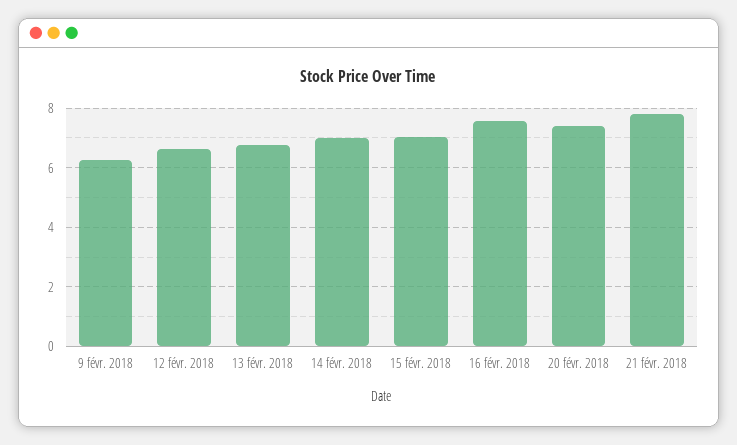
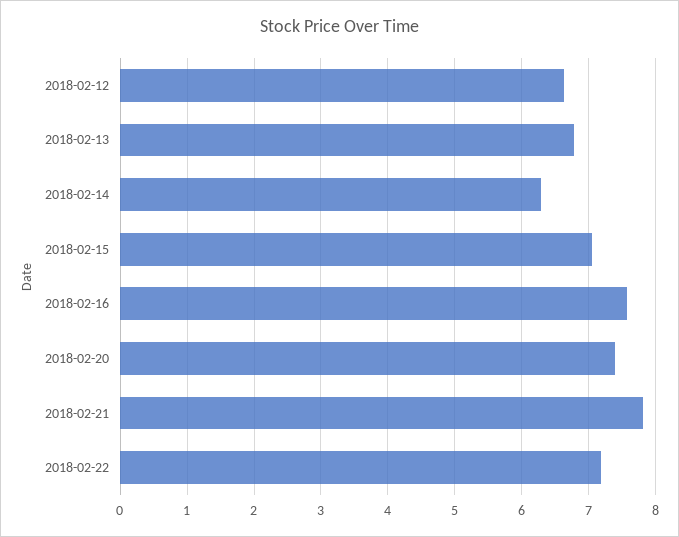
9 févr. 2018: 6.25 -> none
14 févr. 2018: 7 -> 6.3
2018-02-22: none -> 7.2

